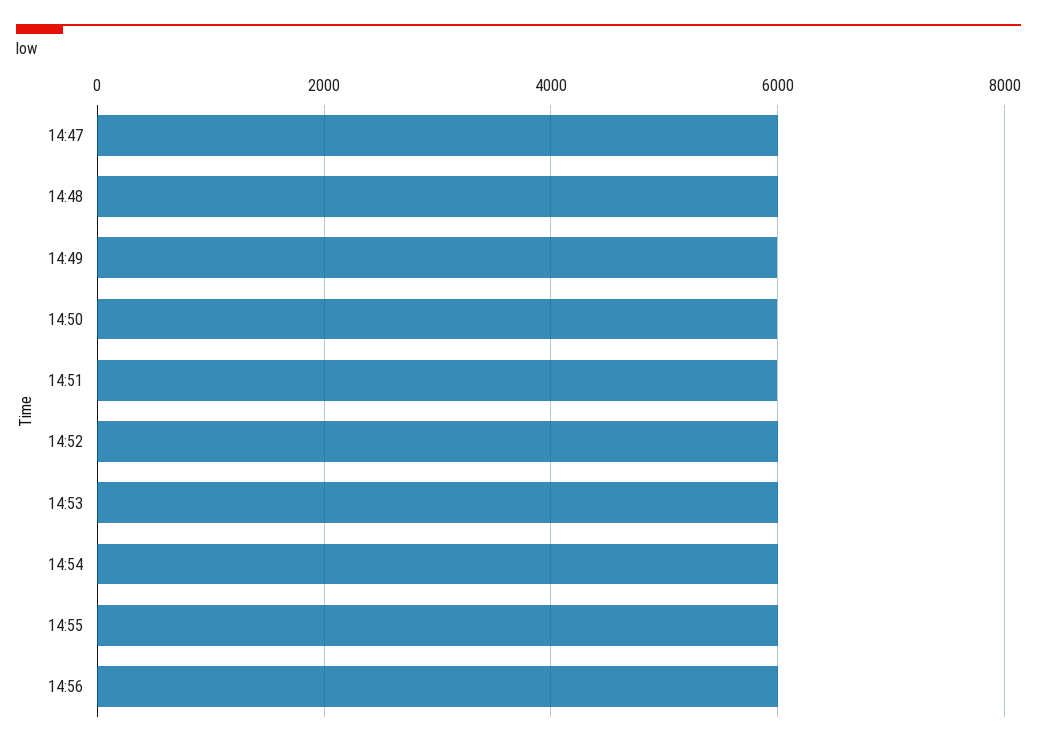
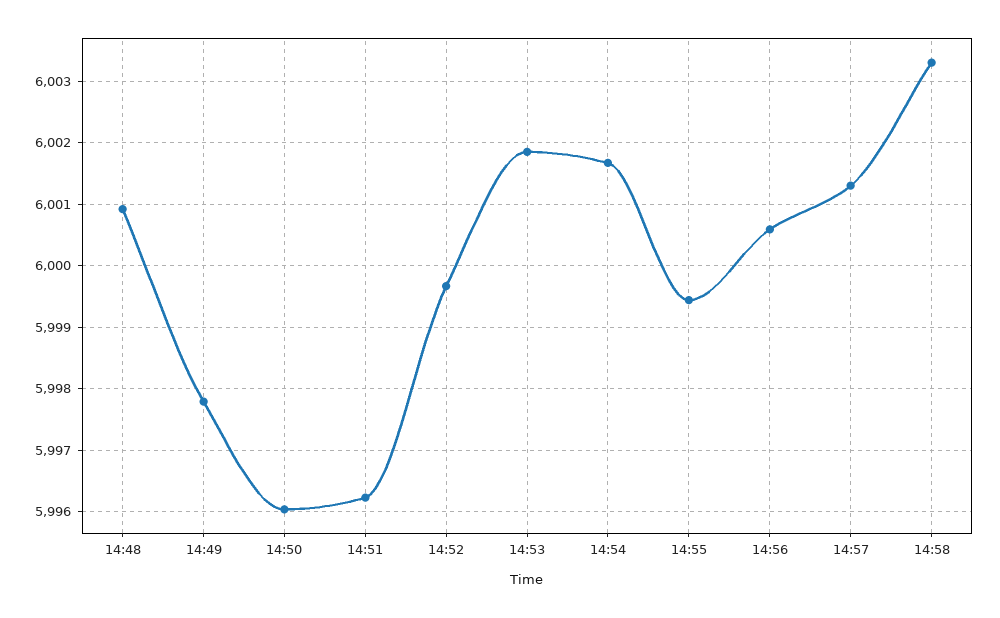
14:47: 6000 -> none
14:57: none -> 6001.3
14:58: none -> 6003.3

